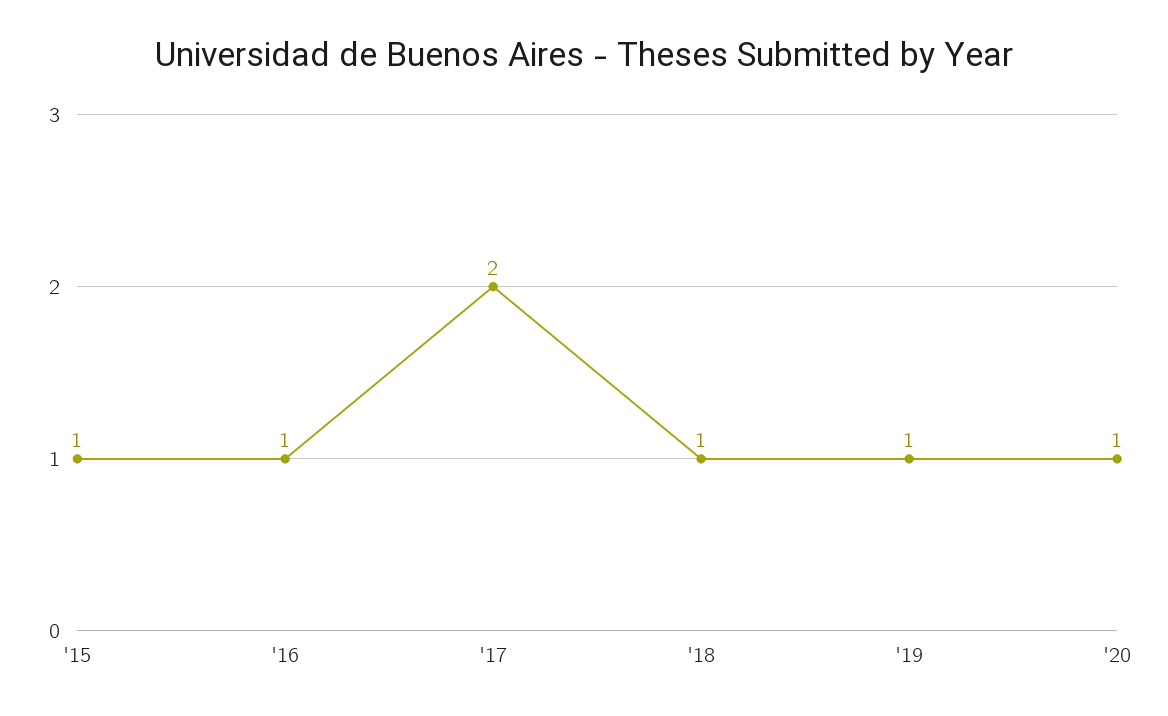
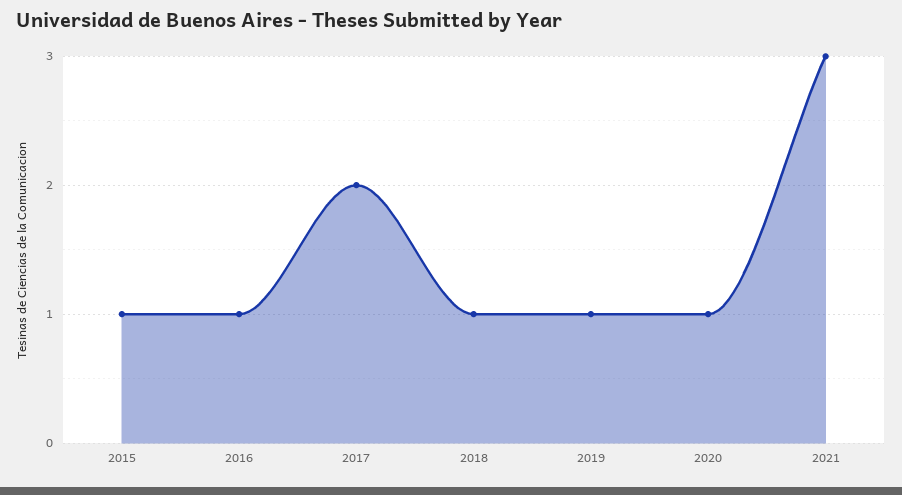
2021: none -> 3

